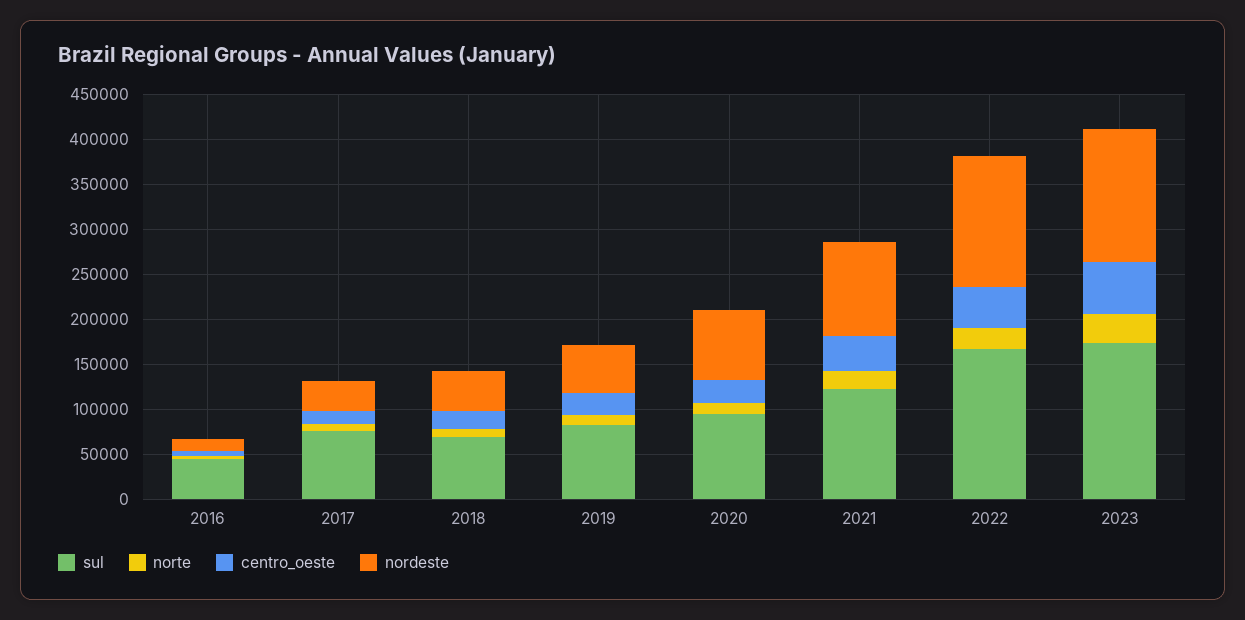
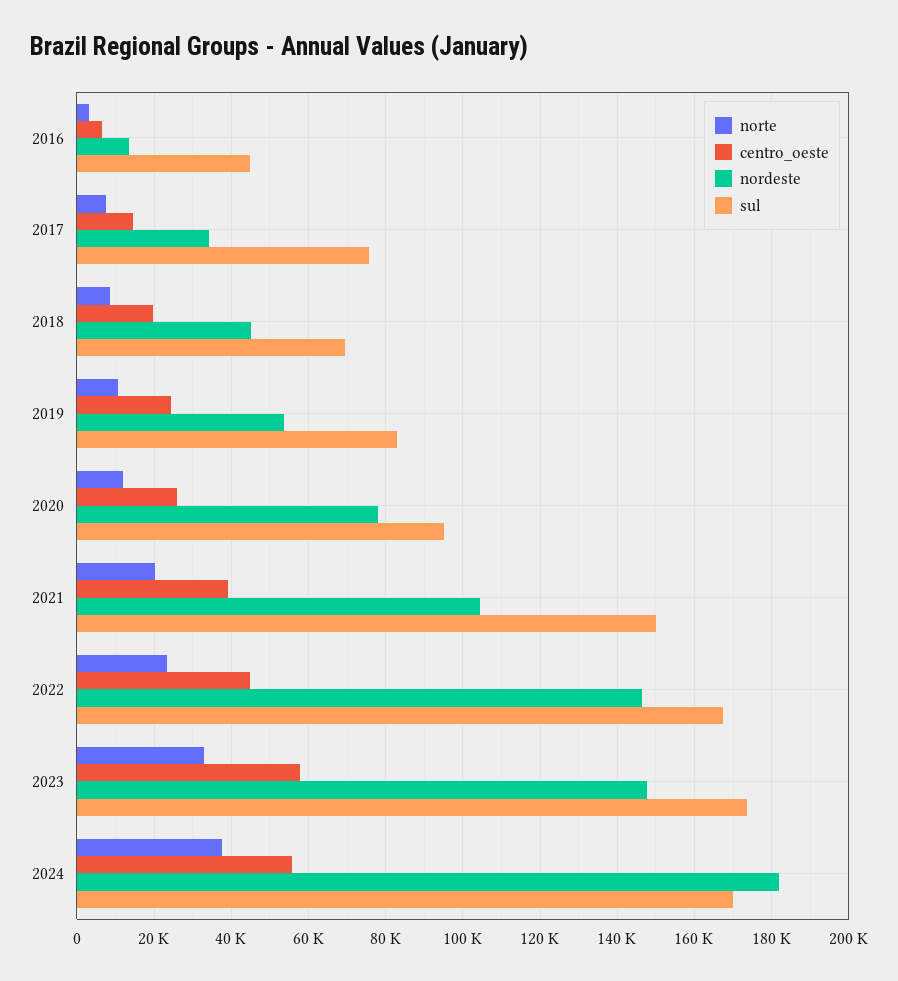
sul, 2021: 120000 -> 150000
norte, 2024: none -> 38000
centro_oeste, 2024: none -> 56000
nordeste, 2024: none -> 182000
sul, 2024: none -> 170000

